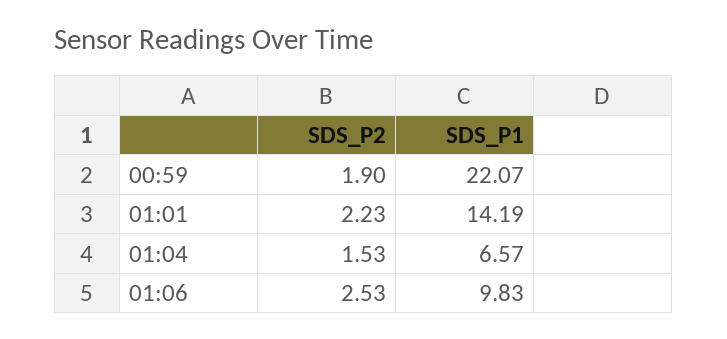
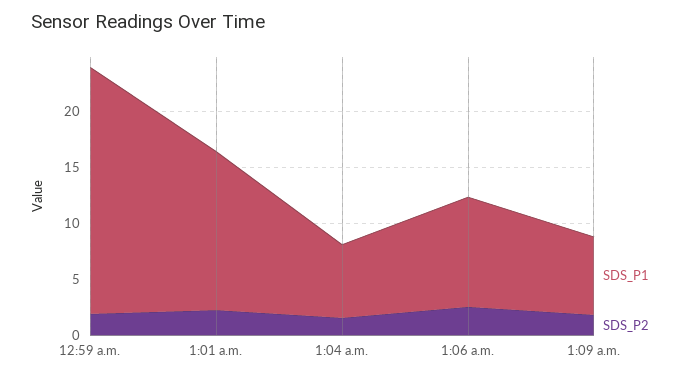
SDS_P1, 1:09 a.m.: none -> 7
SDS_P2, 1:09 a.m.: none -> 2

